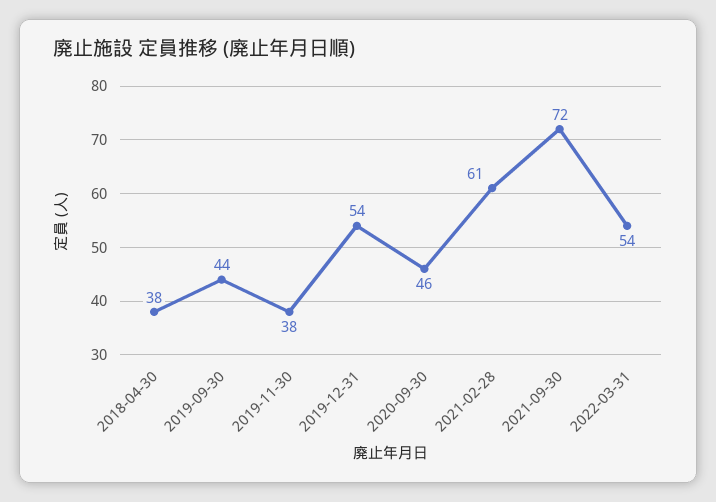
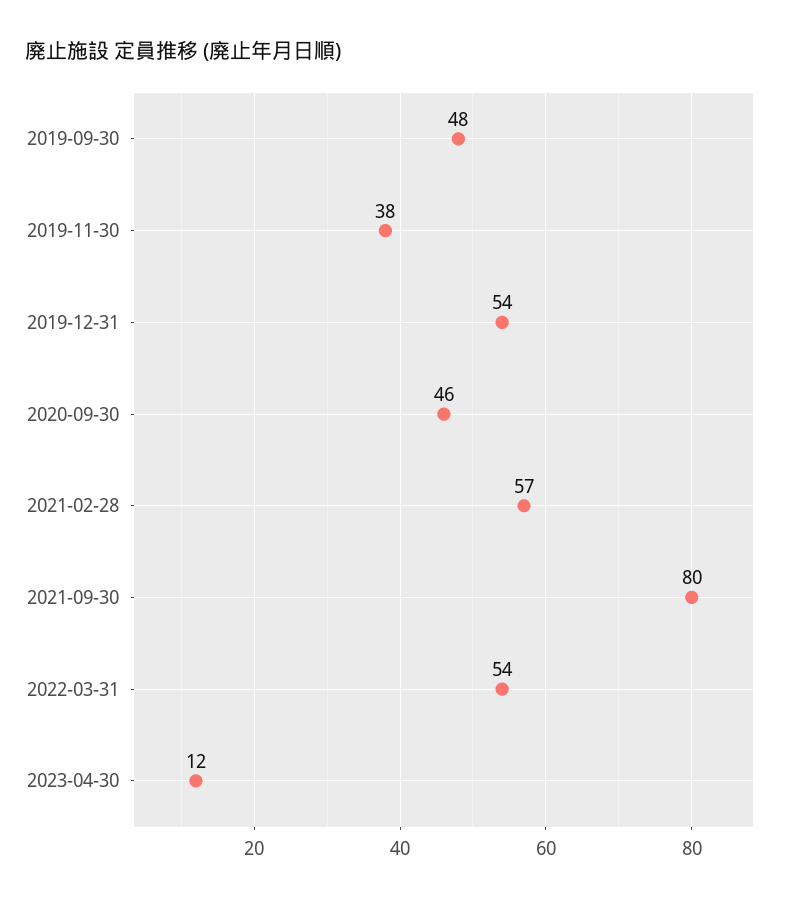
2018-04-30: 38 -> none
2019-09-30: 44 -> 48
2021-02-28: 61 -> 57
2021-09-30: 72 -> 80
2023-04-30: none -> 12

